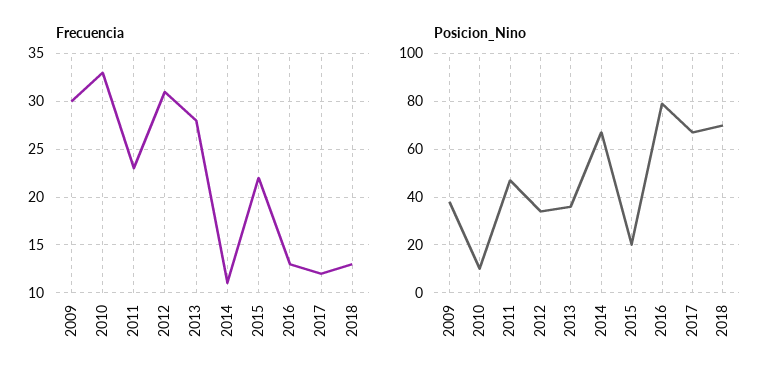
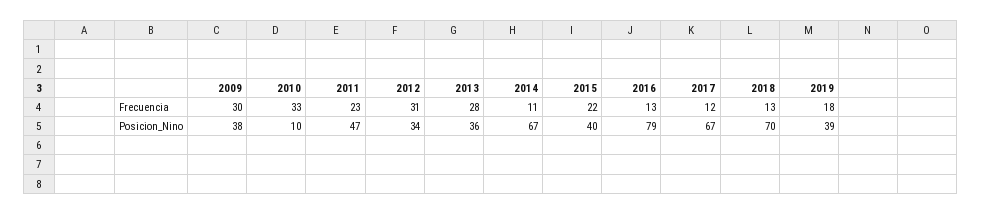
Posicion_Nino, 2015: 20 -> 40
Frecuencia, 2019: none -> 18
Posicion_Nino, 2019: none -> 39

